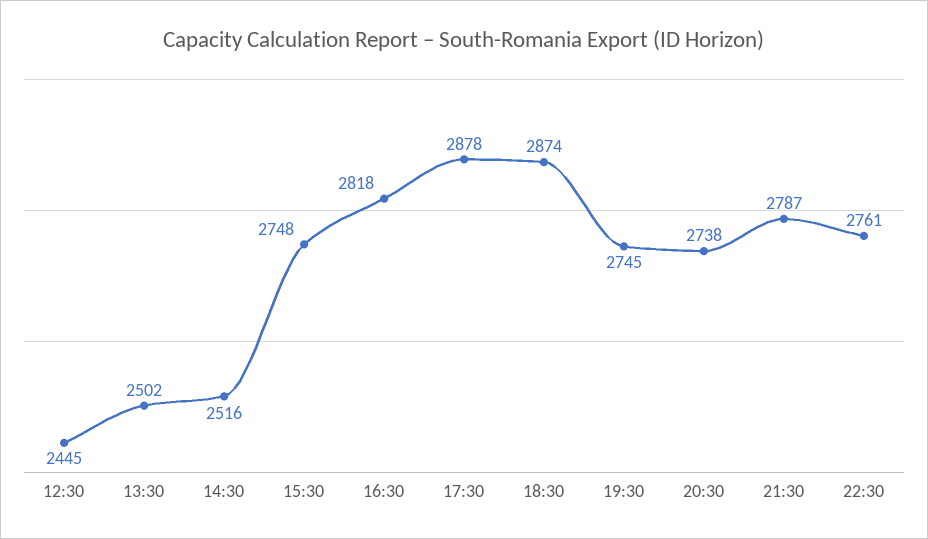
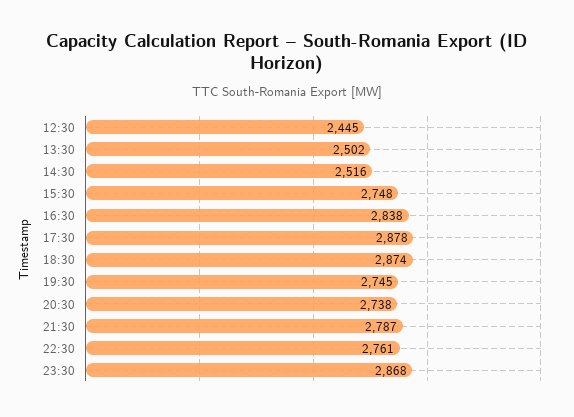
16:30: 2818 -> 2838
23:30: none -> 2868

